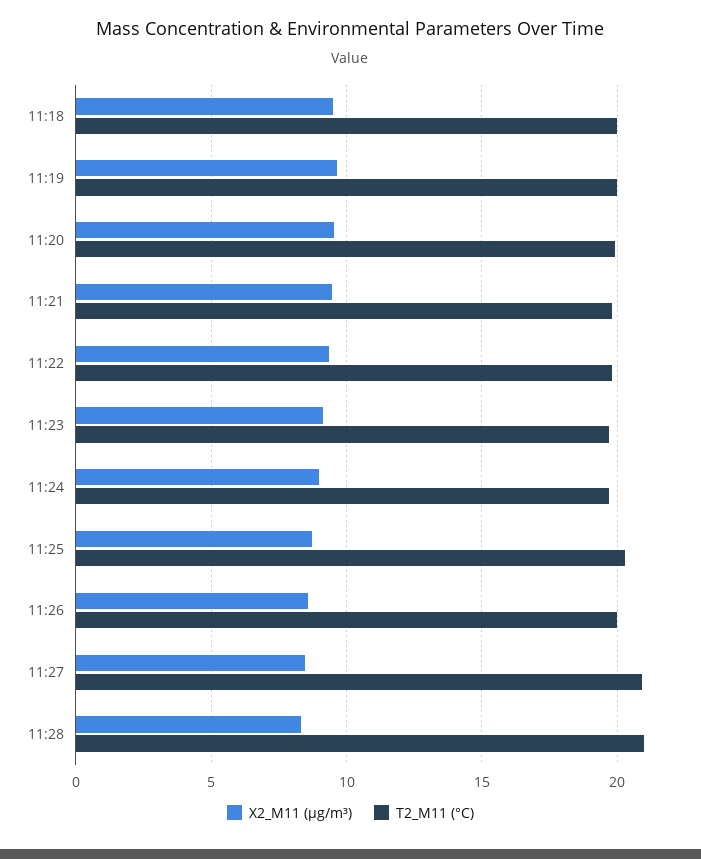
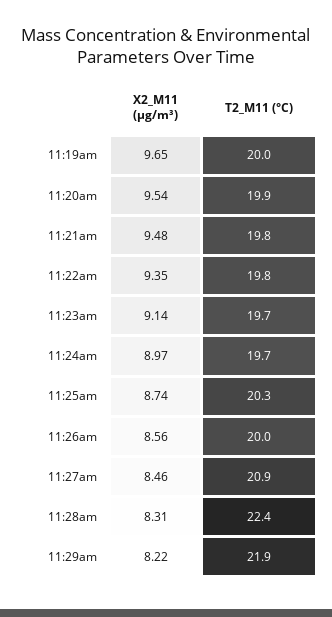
X2_M11 (μg/m³), 11:18: 9.5 -> none
T2_M11 (°C), 11:18: 20 -> none
T2_M11 (°C), 11:28: 21 -> 22.4
X2_M11 (μg/m³), 11:29am: none -> 8.22
T2_M11 (°C), 11:29am: none -> 21.9

